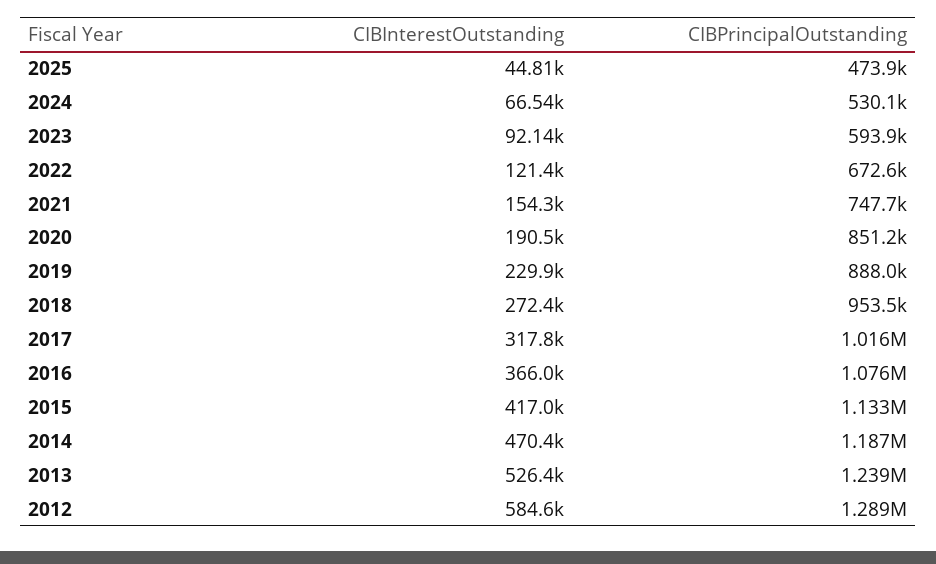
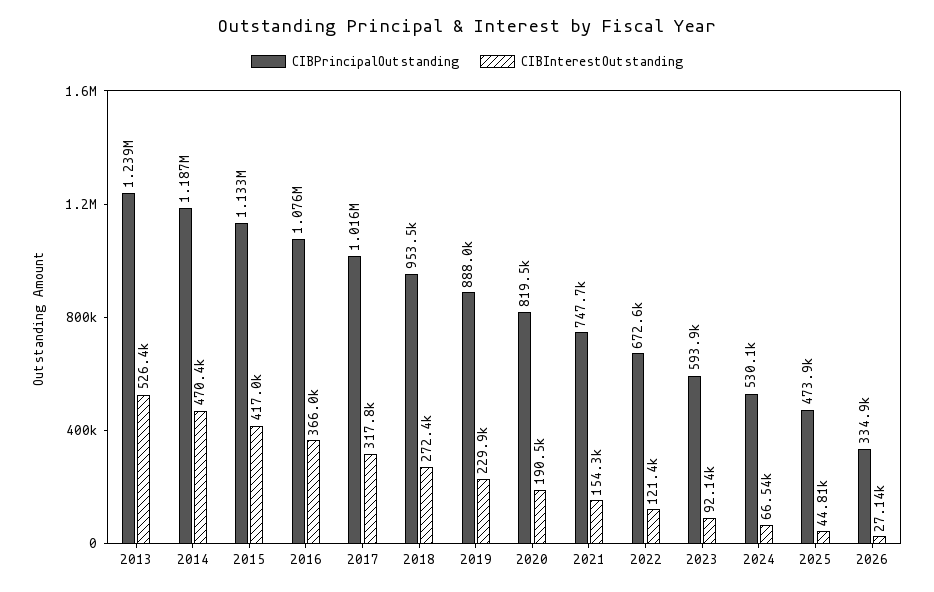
CIBPrincipalOutstanding, 2020: 851200 -> 819500
CIBInterestOutstanding, 2012: 584600 -> none
CIBPrincipalOutstanding, 2012: 1289000 -> none
CIBPrincipalOutstanding, 2026: none -> 334900
CIBInterestOutstanding, 2026: none -> 27140

